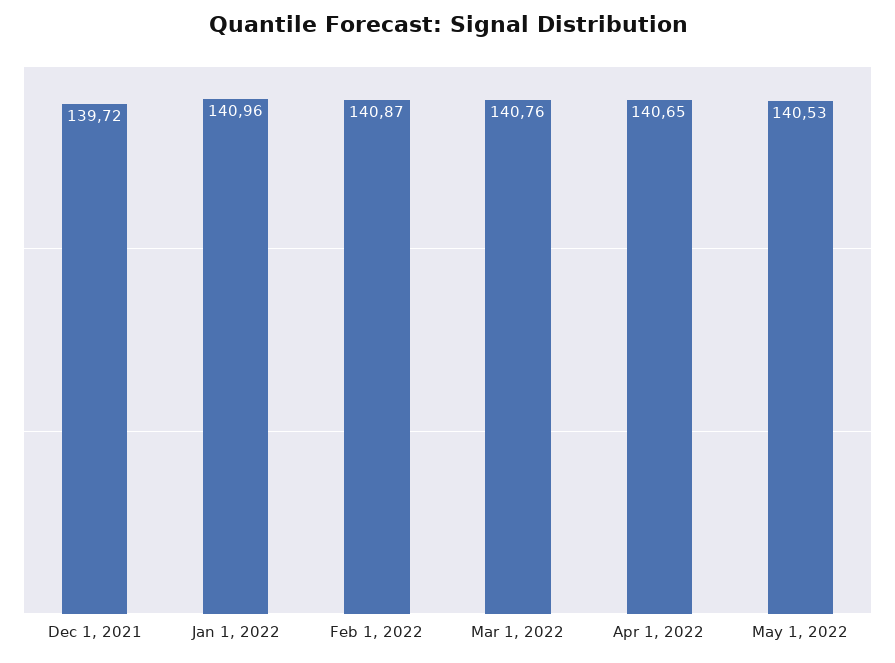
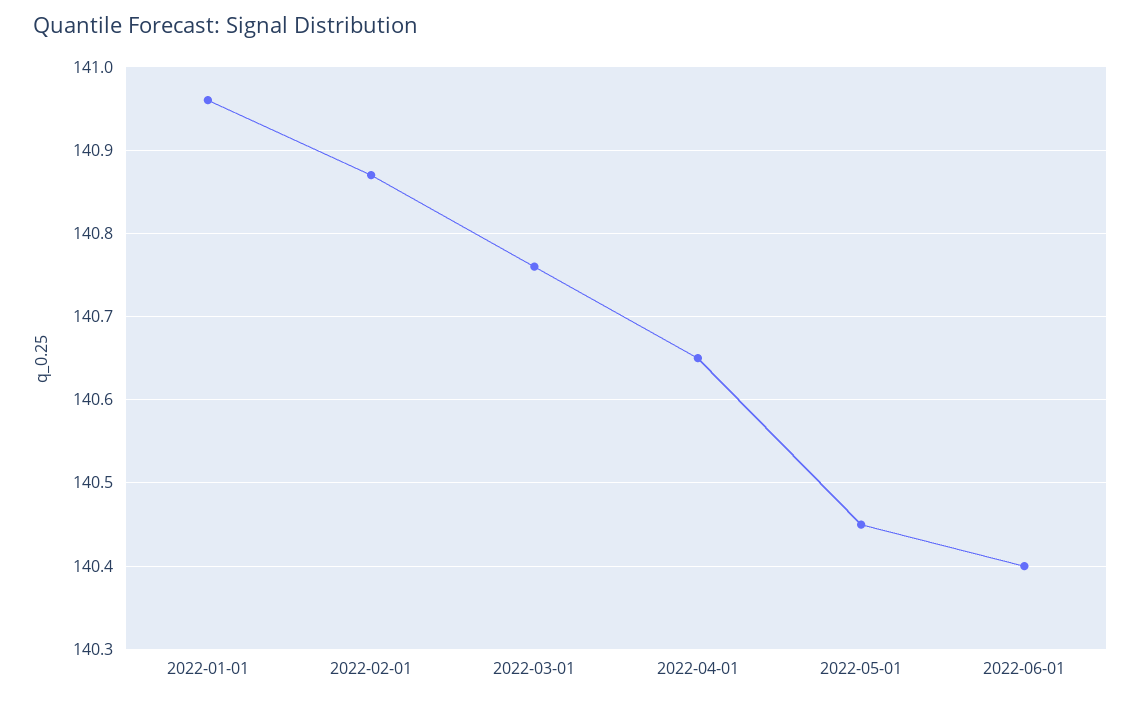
Dec 1, 2021: 139.72 -> none
May 1, 2022: 140.53 -> 140.45
2022-06-01: none -> 140.4

